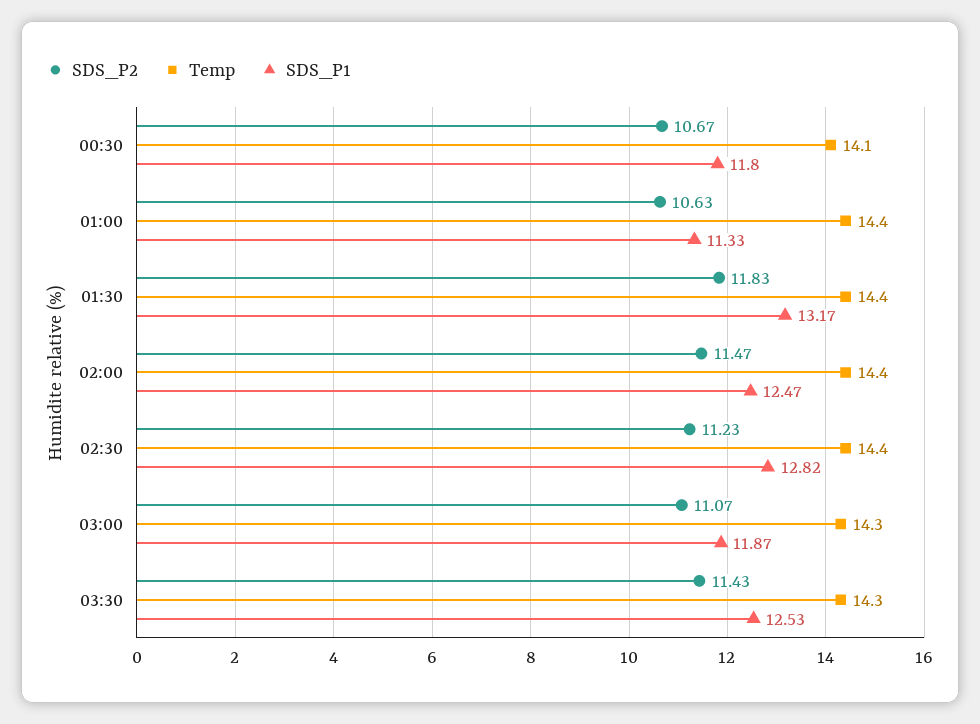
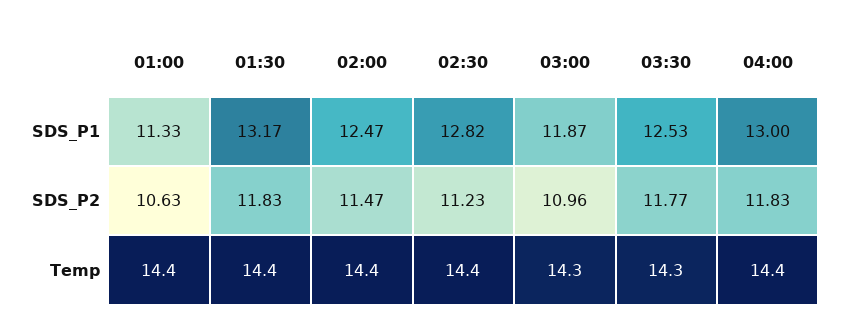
SDS_P2, 00:30: 10.67 -> none
Temp, 00:30: 14.1 -> none
SDS_P1, 00:30: 11.8 -> none
SDS_P2, 03:00: 11.07 -> 10.96
SDS_P2, 03:30: 11.43 -> 11.77
SDS_P1, 04:00: none -> 13
SDS_P2, 04:00: none -> 11.83
Temp, 04:00: none -> 14.4

